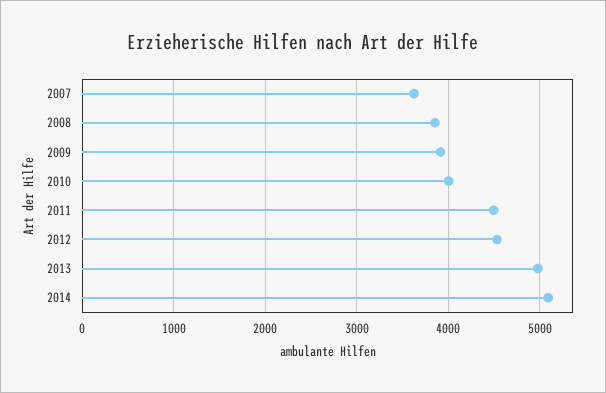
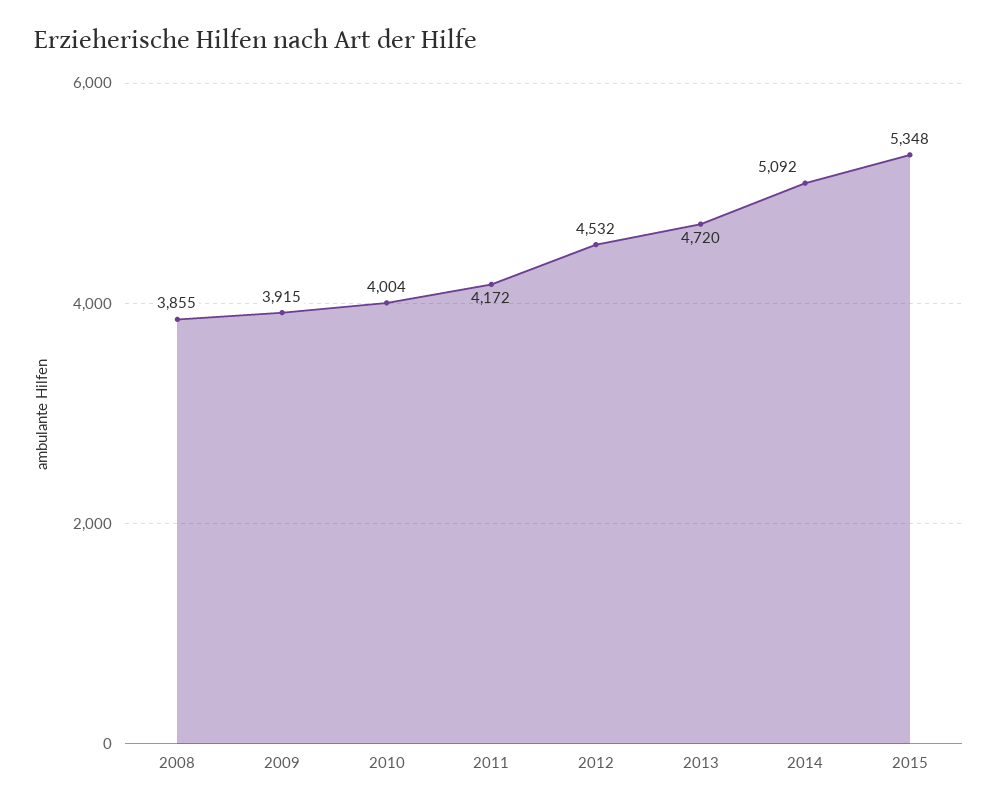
2007: 3600 -> none
2011: 4500 -> 4172
2013: 5000 -> 4720
2015: none -> 5348

